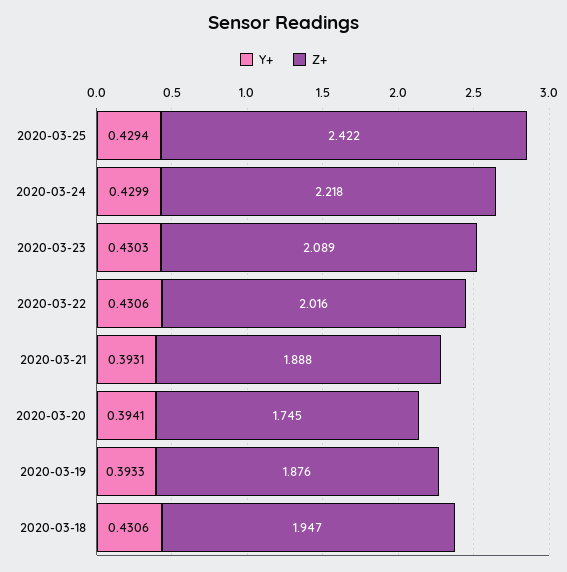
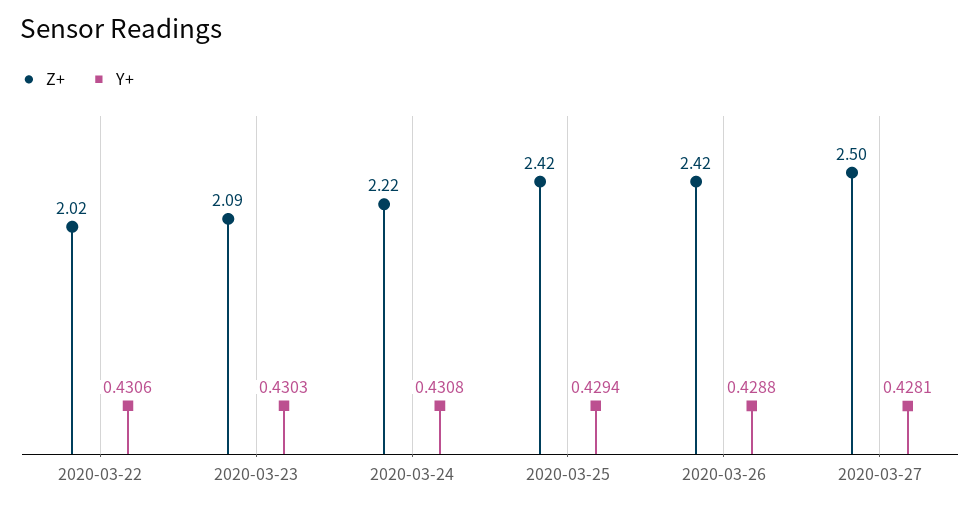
Y+, 2020-03-24: 0.4299 -> 0.4308
Y+, 2020-03-21: 0.3931 -> none
Z+, 2020-03-21: 1.888 -> none
Y+, 2020-03-20: 0.3941 -> none
Z+, 2020-03-20: 1.745 -> none
Y+, 2020-03-19: 0.3933 -> none
Z+, 2020-03-19: 1.876 -> none
Y+, 2020-03-18: 0.4306 -> none
Z+, 2020-03-18: 1.947 -> none
Z+, 2020-03-26: none -> 2.42
Y+, 2020-03-26: none -> 0.4288
Z+, 2020-03-27: none -> 2.5
Y+, 2020-03-27: none -> 0.4281

